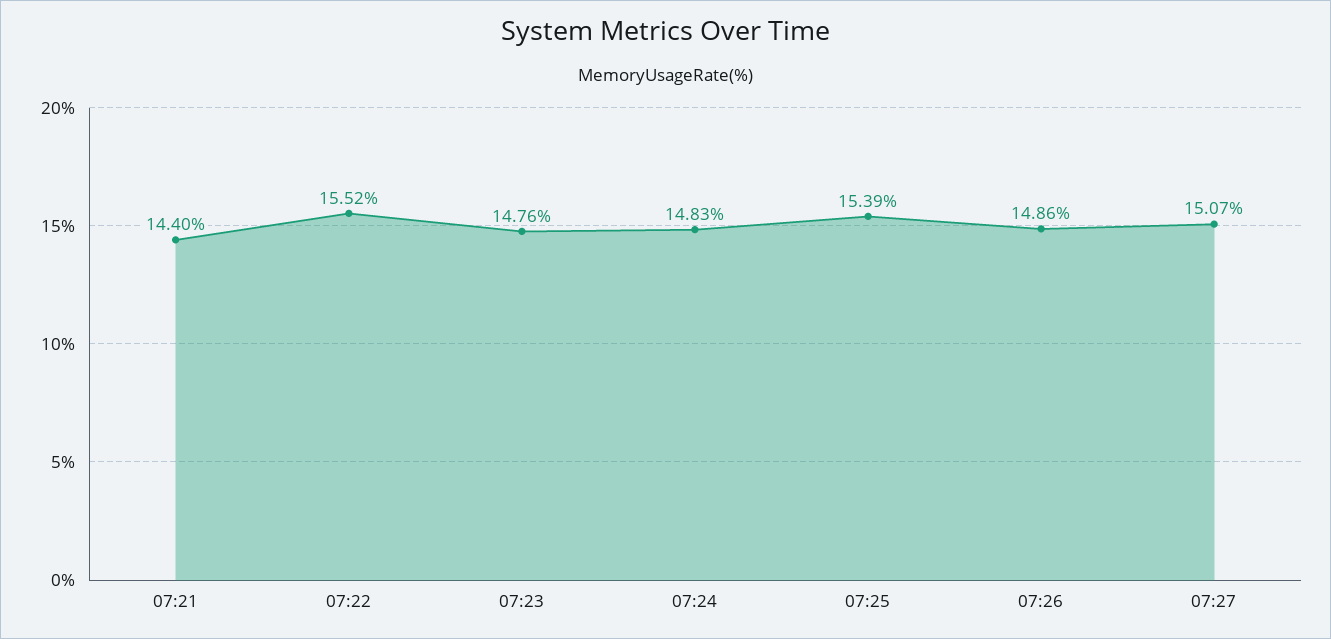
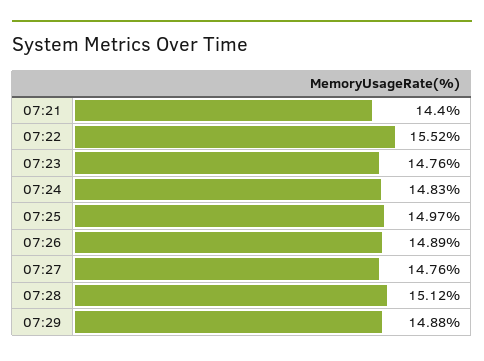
07:25: 15.39 -> 14.97
07:26: 14.86 -> 14.89
07:27: 15.07 -> 14.76
07:28: none -> 15.12
07:29: none -> 14.88

